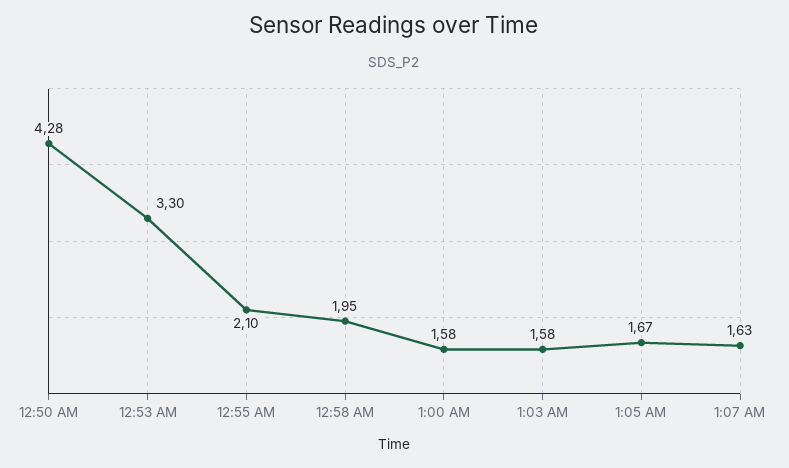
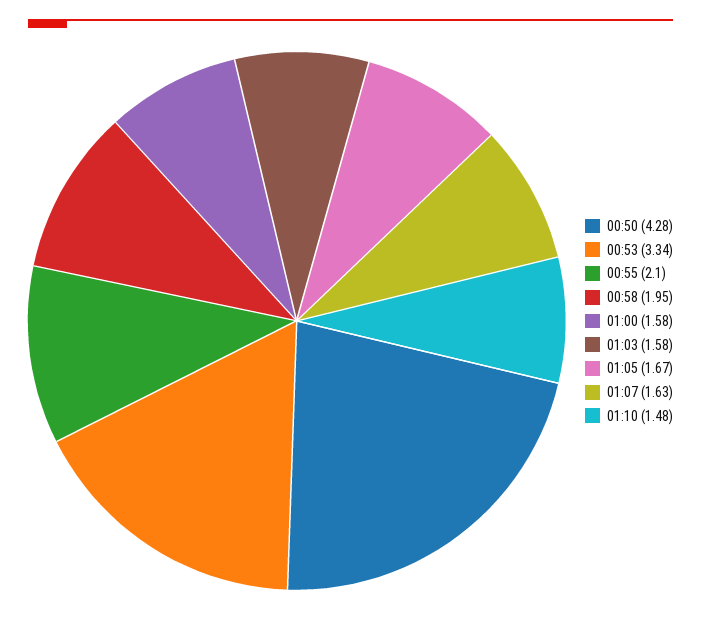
12:53 AM: 3.3 -> 3.34
01:10: none -> 1.48

